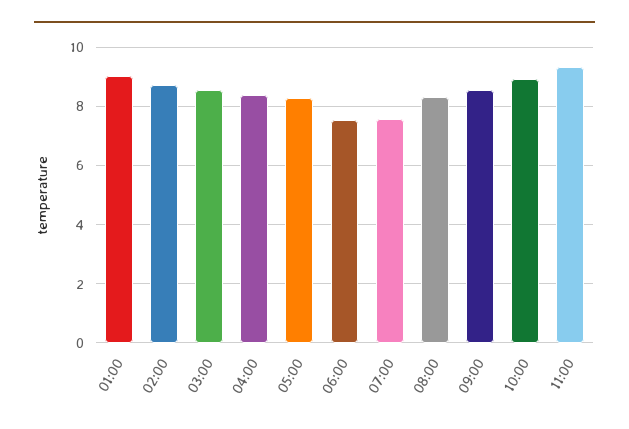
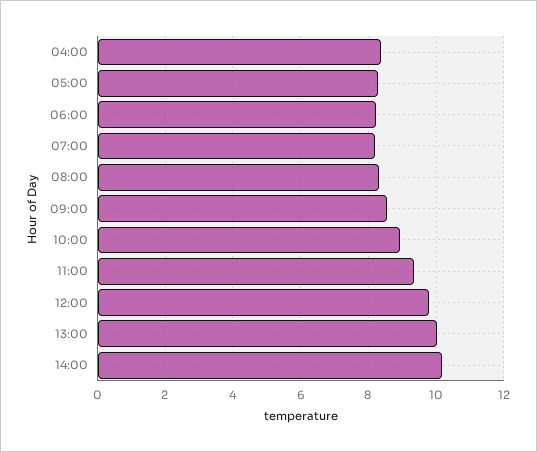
01:00: 9 -> none
02:00: 8.75 -> none
03:00: 8.5 -> none
06:00: 7.5 -> 8.2
07:00: 7.5 -> 8.2
12:00: none -> 9.8
13:00: none -> 10
14:00: none -> 10.2

